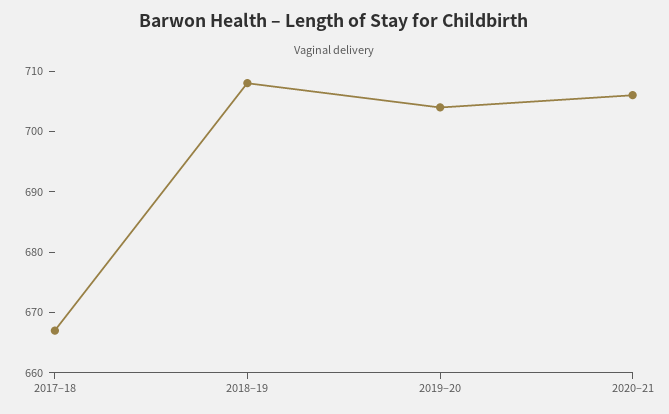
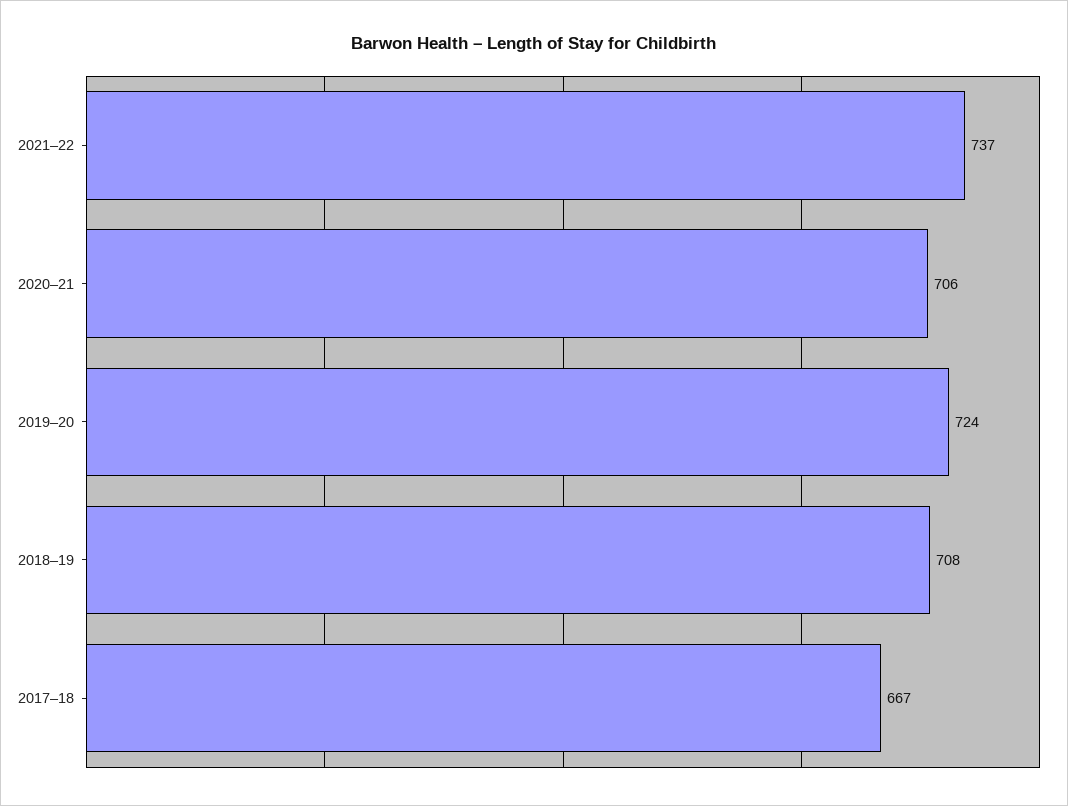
2019–20: 705 -> 724
2021–22: none -> 737

